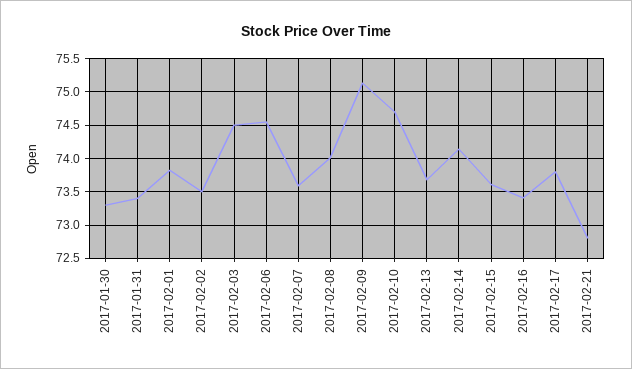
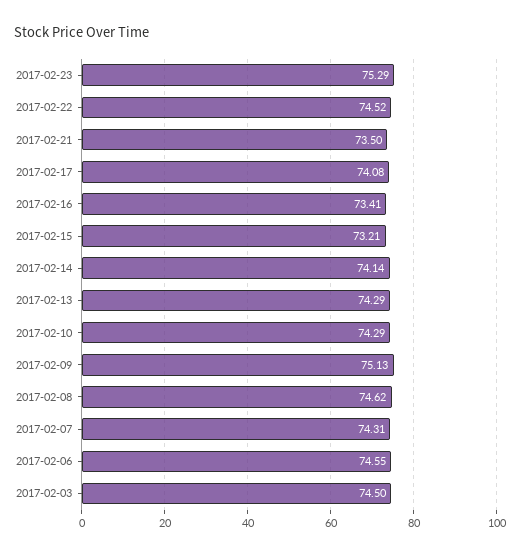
2017-01-30: 73.3 -> none
2017-01-31: 73.4 -> none
2017-02-01: 73.8 -> none
2017-02-02: 73.5 -> none
2017-02-07: 73.6 -> 74.31
2017-02-08: 74 -> 74.62
2017-02-10: 74.7 -> 74.29
2017-02-13: 73.7 -> 74.29
2017-02-15: 73.6 -> 73.21
2017-02-17: 73.8 -> 74.08
2017-02-21: 72.8 -> 73.5
2017-02-23: none -> 75.29
2017-02-22: none -> 74.52

